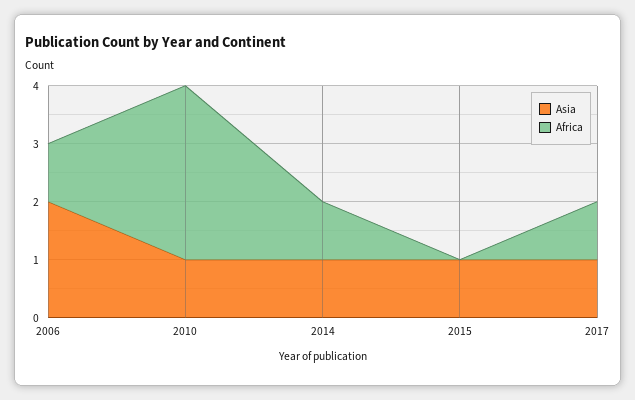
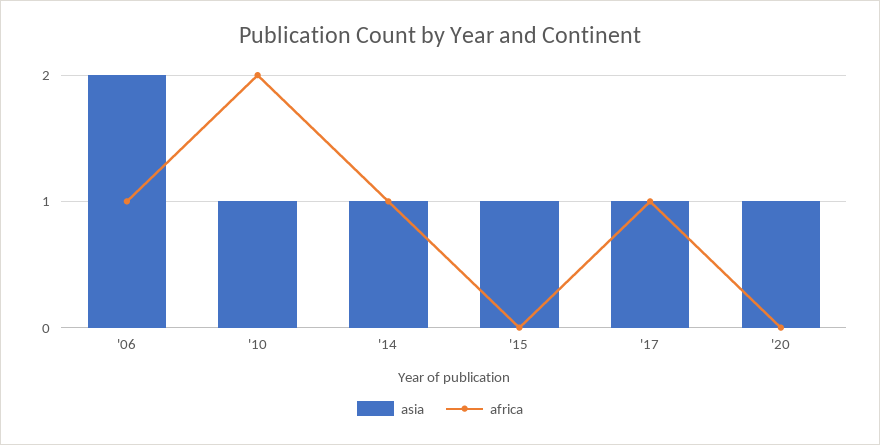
Africa, 2010: 3 -> 2
Asia, '20: none -> 1
Africa, '20: none -> 0

